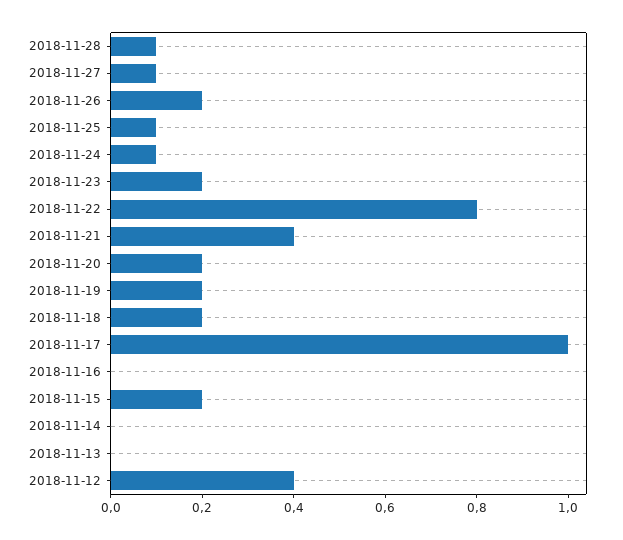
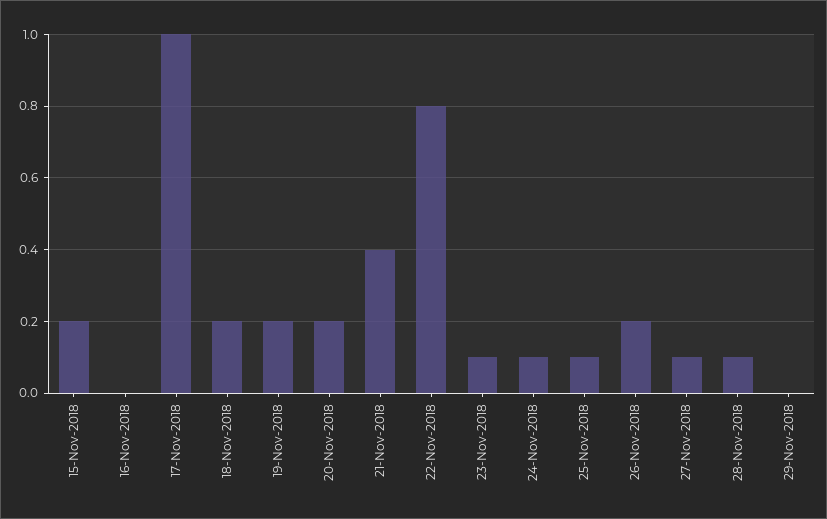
2018-11-23: 0.2 -> 0.1
2018-11-14: 0 -> none
2018-11-13: 0 -> none
2018-11-12: 0.4 -> none
29-Nov-2018: none -> 0

